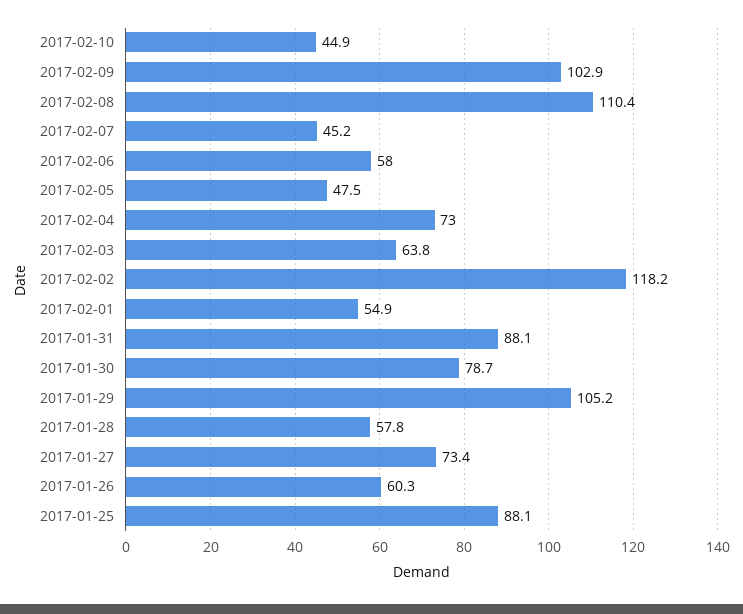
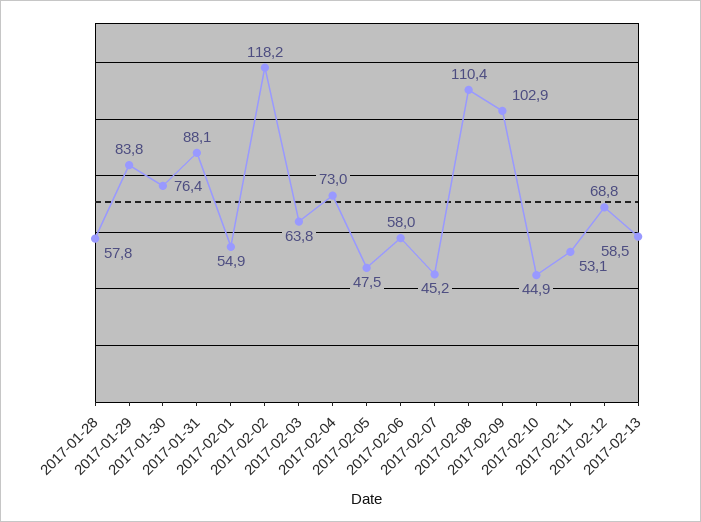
2017-01-30: 78.7 -> 76.4
2017-01-29: 105.2 -> 83.8
2017-01-27: 73.4 -> none
2017-01-26: 60.3 -> none
2017-01-25: 88.1 -> none
2017-02-11: none -> 53.1
2017-02-12: none -> 68.8
2017-02-13: none -> 58.5

